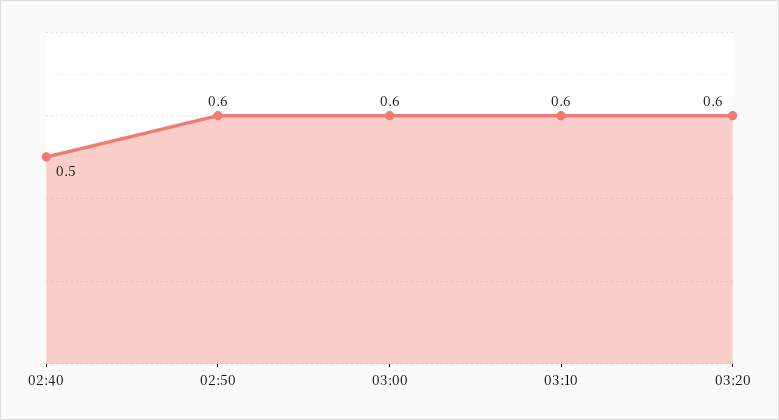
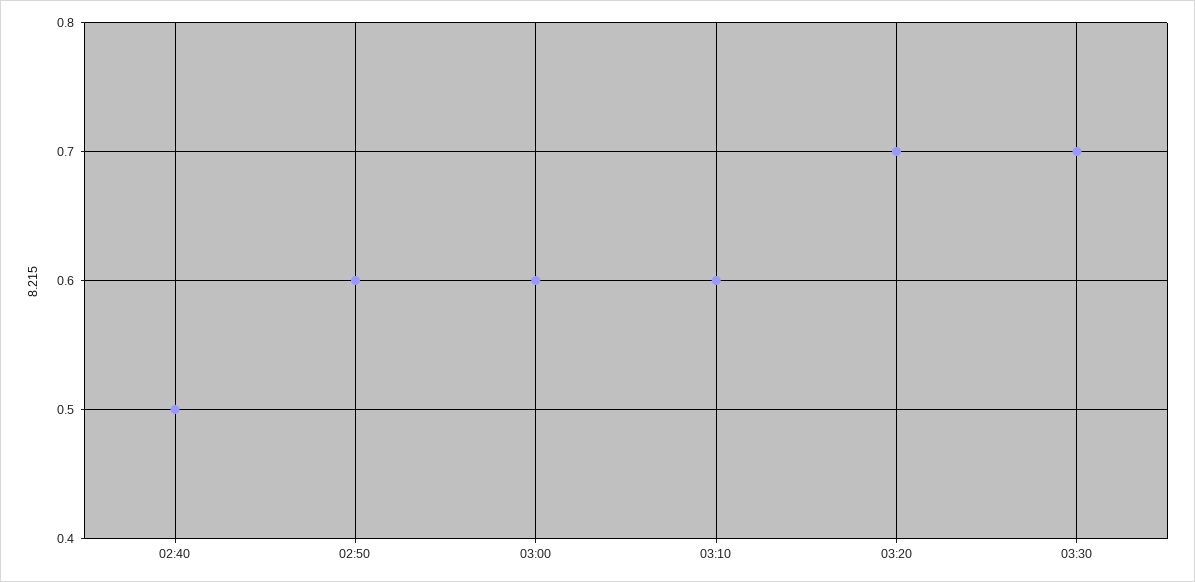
03:20: 0.6 -> 0.7
03:30: none -> 0.7

